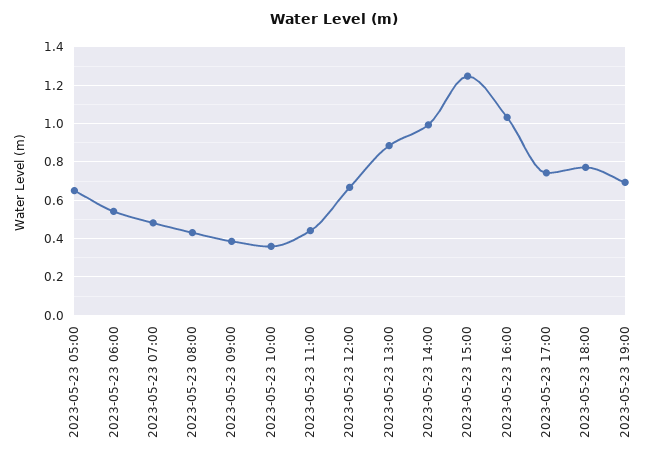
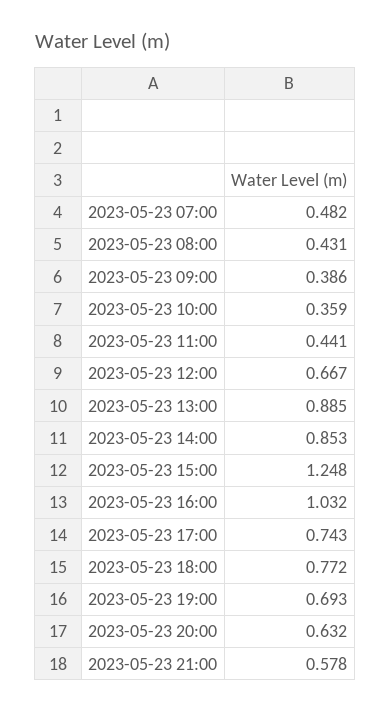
2023-05-23 05:00: 0.65 -> none
2023-05-23 06:00: 0.55 -> none
2023-05-23 14:00: 1 -> 0.853
2023-05-23 20:00: none -> 0.632
2023-05-23 21:00: none -> 0.578

